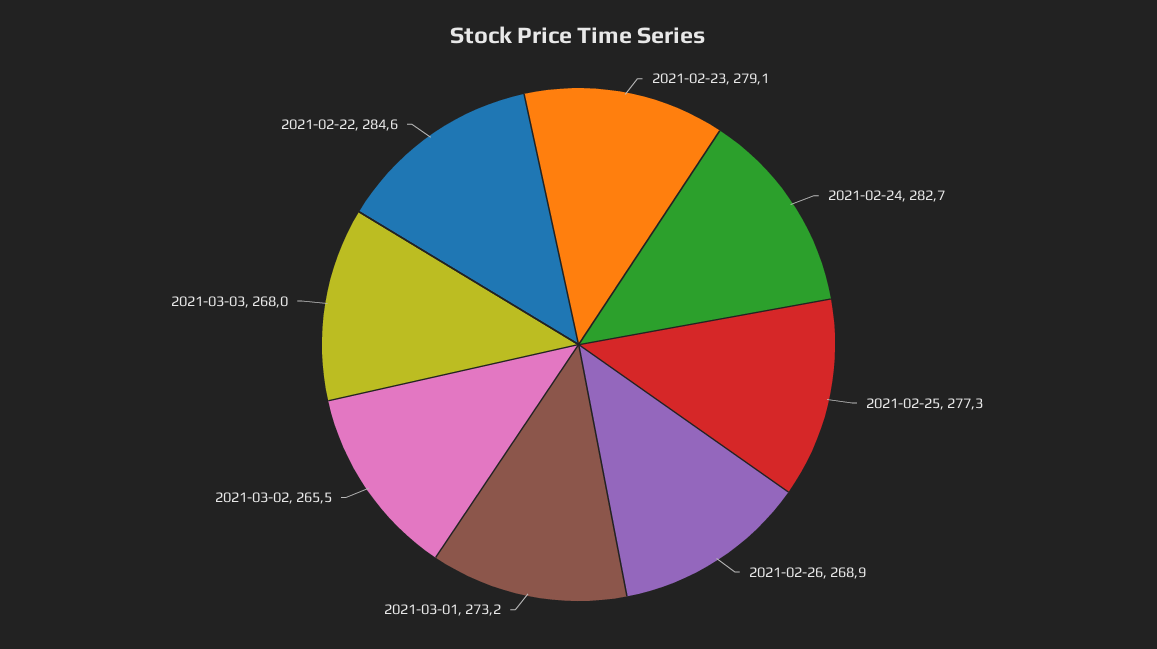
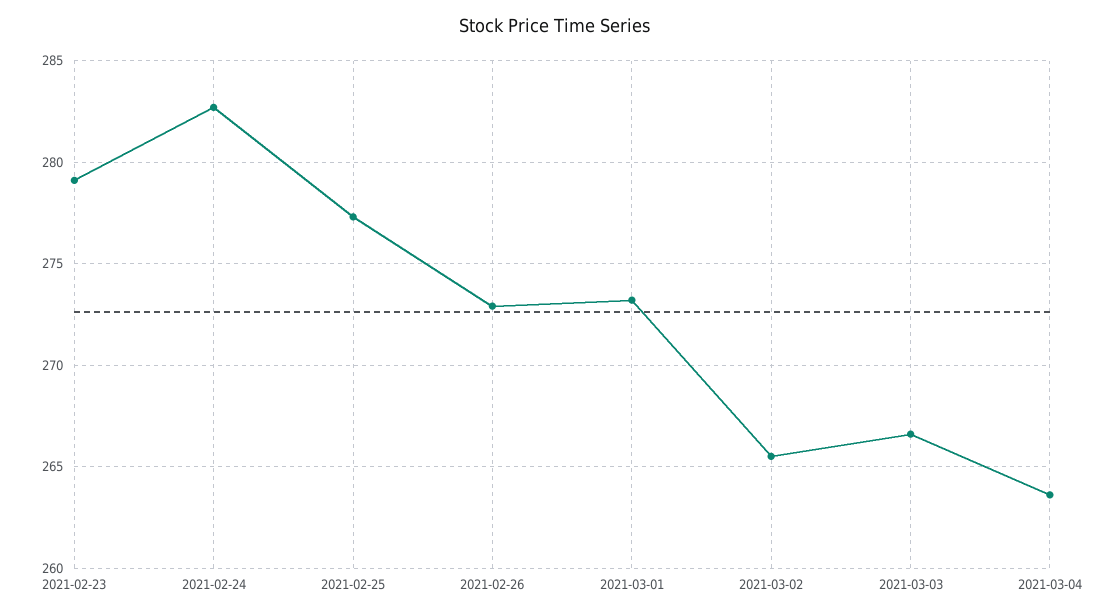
2021-02-26: 268.9 -> 273
2021-03-03: 268 -> 266.5
2021-02-22: 284.6 -> none
2021-03-04: none -> 263.5

